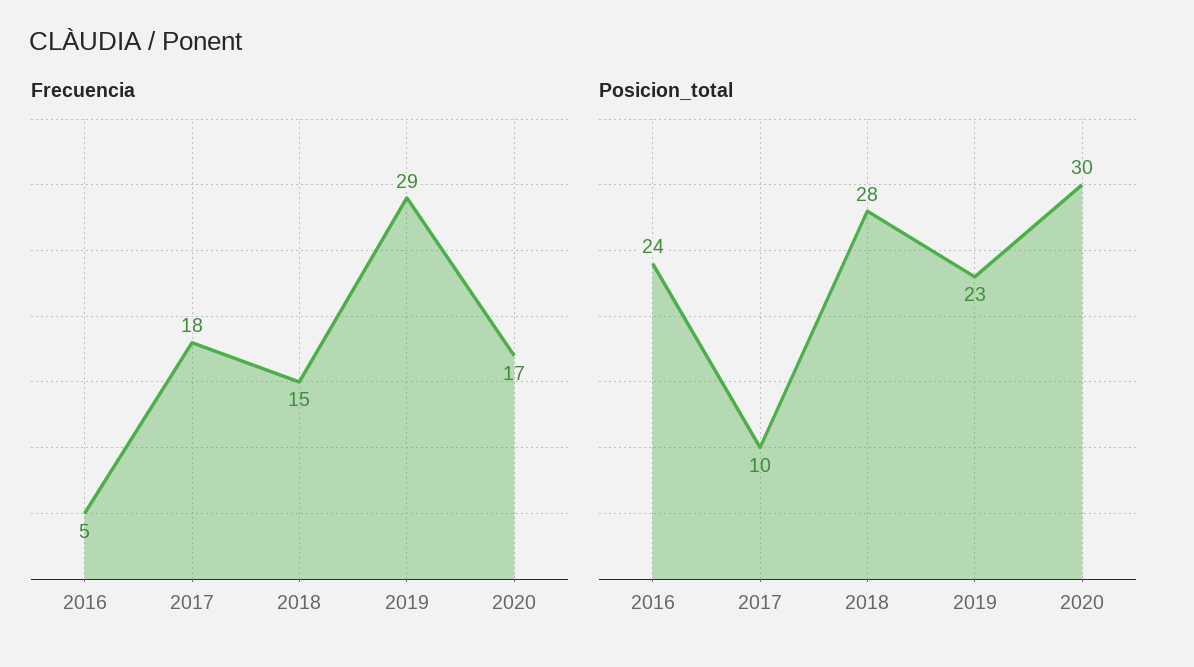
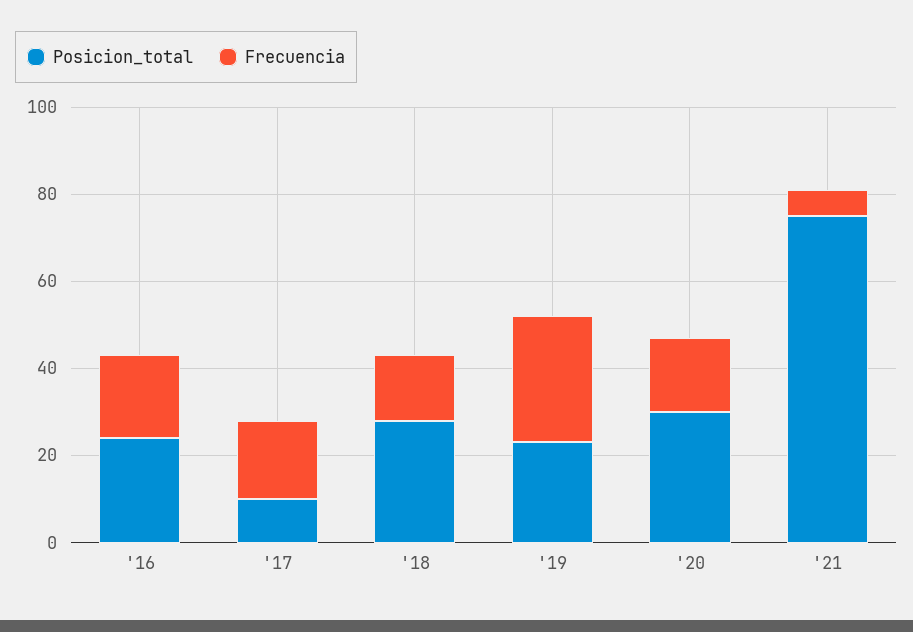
Frecuencia, 2016: 5 -> 20
Posicion_total, '21: none -> 75
Frecuencia, '21: none -> 5

